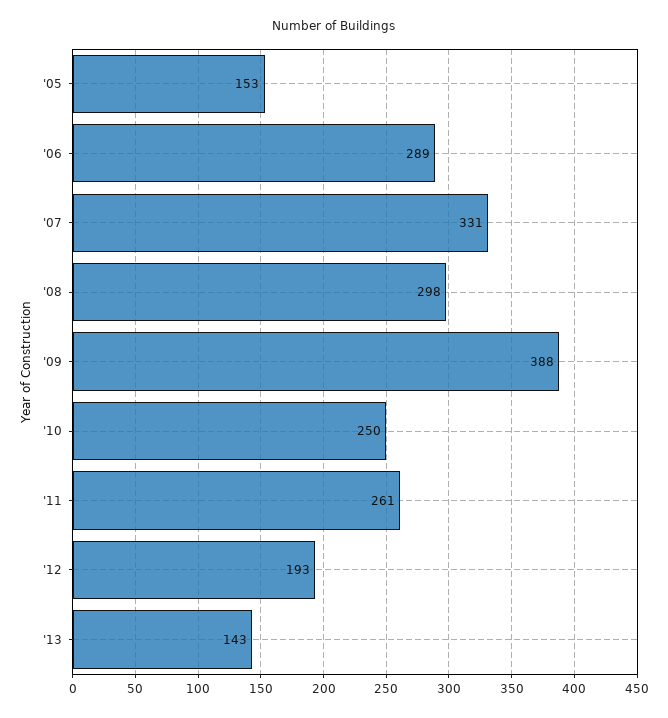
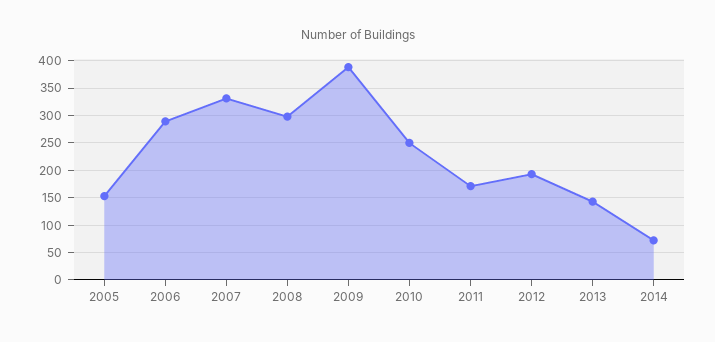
'11: 261 -> 175
2014: none -> 75

